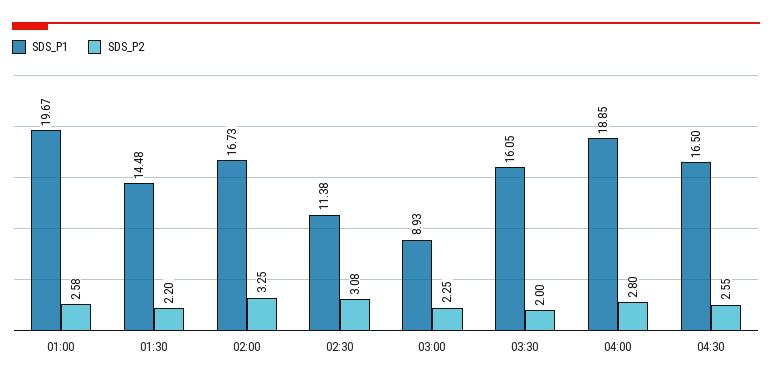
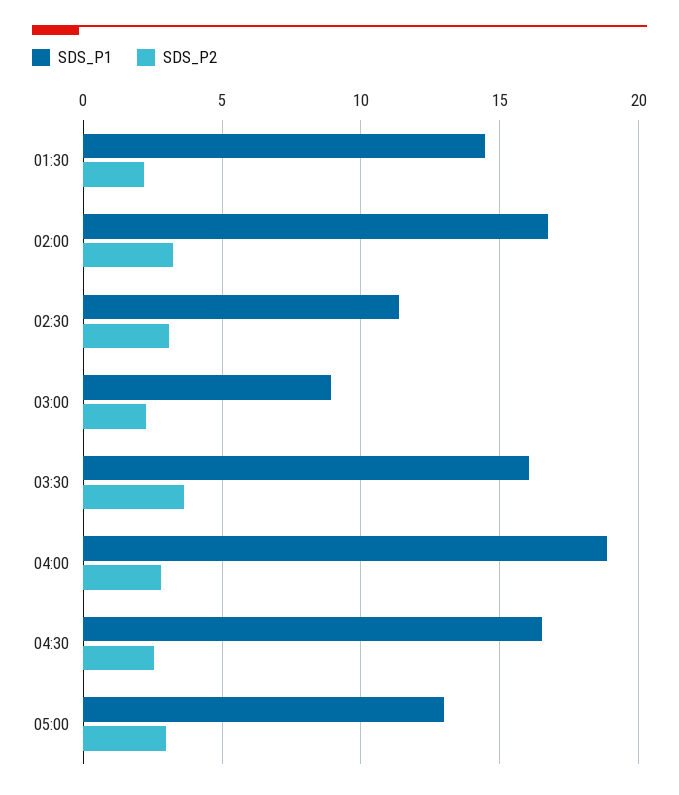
SDS_P1, 01:00: 19.67 -> none
SDS_P2, 01:00: 2.58 -> none
SDS_P2, 03:30: 2 -> 3.5
SDS_P1, 05:00: none -> 13
SDS_P2, 05:00: none -> 3

